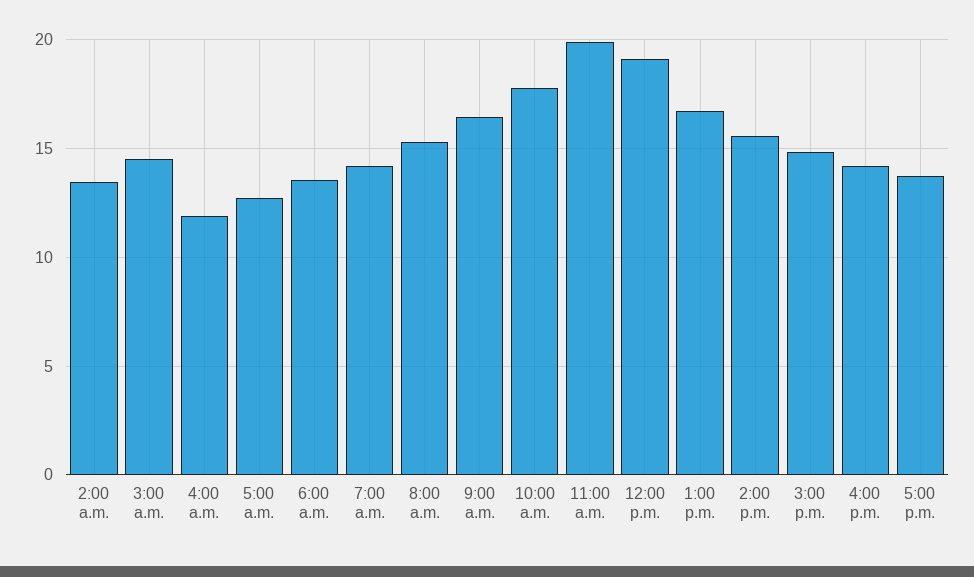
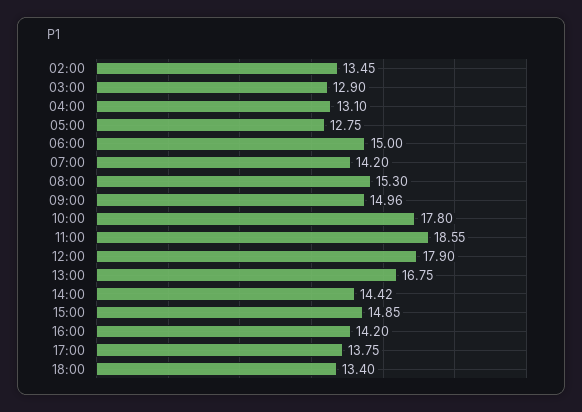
3:00 a.m.: 14.5 -> 12.9
4:00 a.m.: 12 -> 13.1
6:00 a.m.: 13.5 -> 15
9:00 a.m.: 16.5 -> 14.96
11:00 a.m.: 20 -> 18.55
12:00 p.m.: 19 -> 17.9
2:00 p.m.: 15.5 -> 14.42
18:00: none -> 13.4

